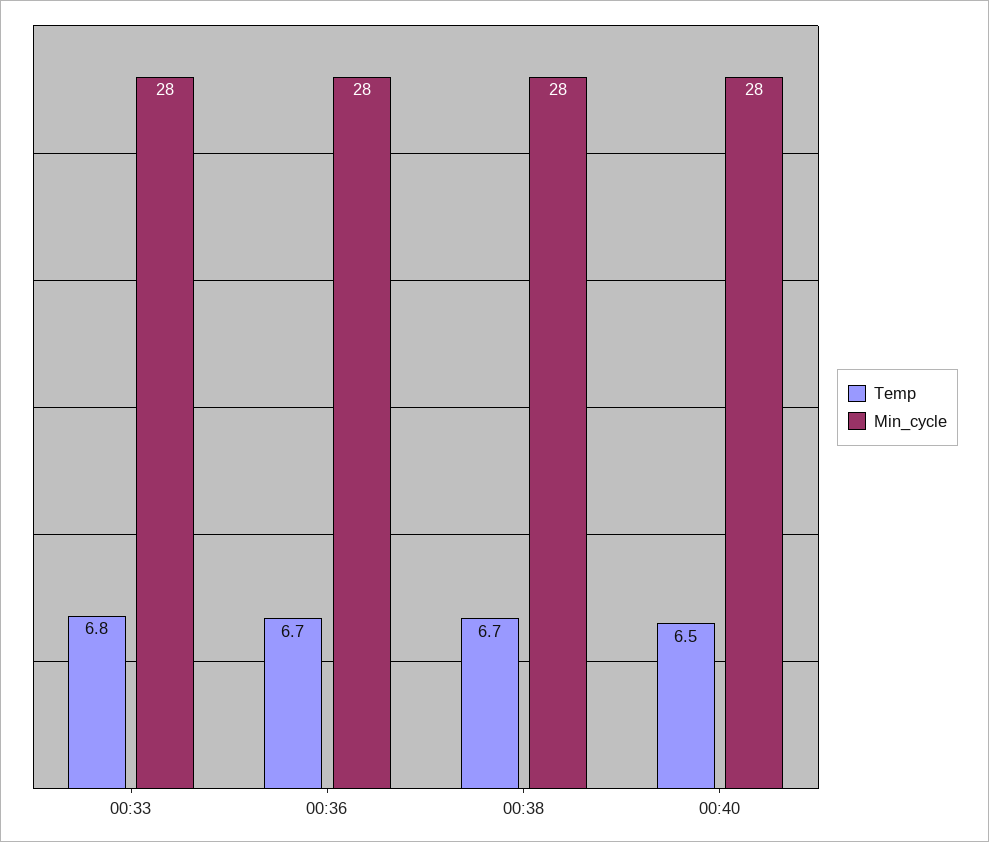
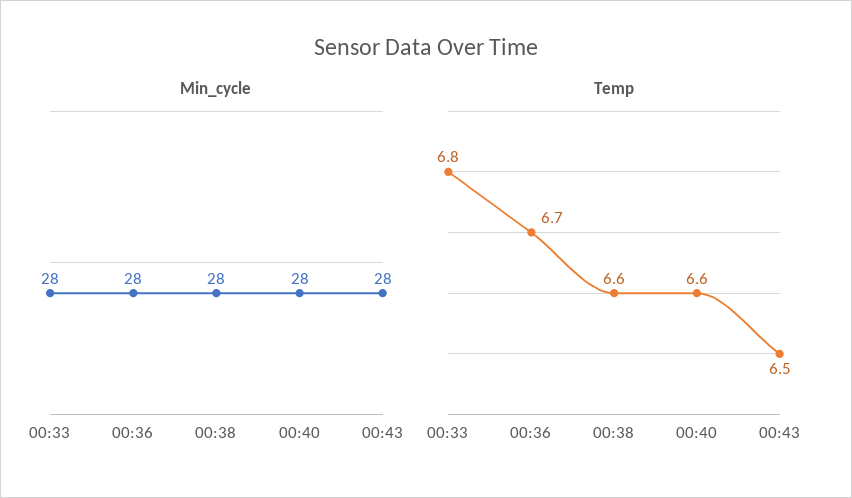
Temp, 00:38: 6.7 -> 6.6
Temp, 00:40: 6.5 -> 6.6
Min_cycle, 00:43: none -> 28
Temp, 00:43: none -> 6.5

